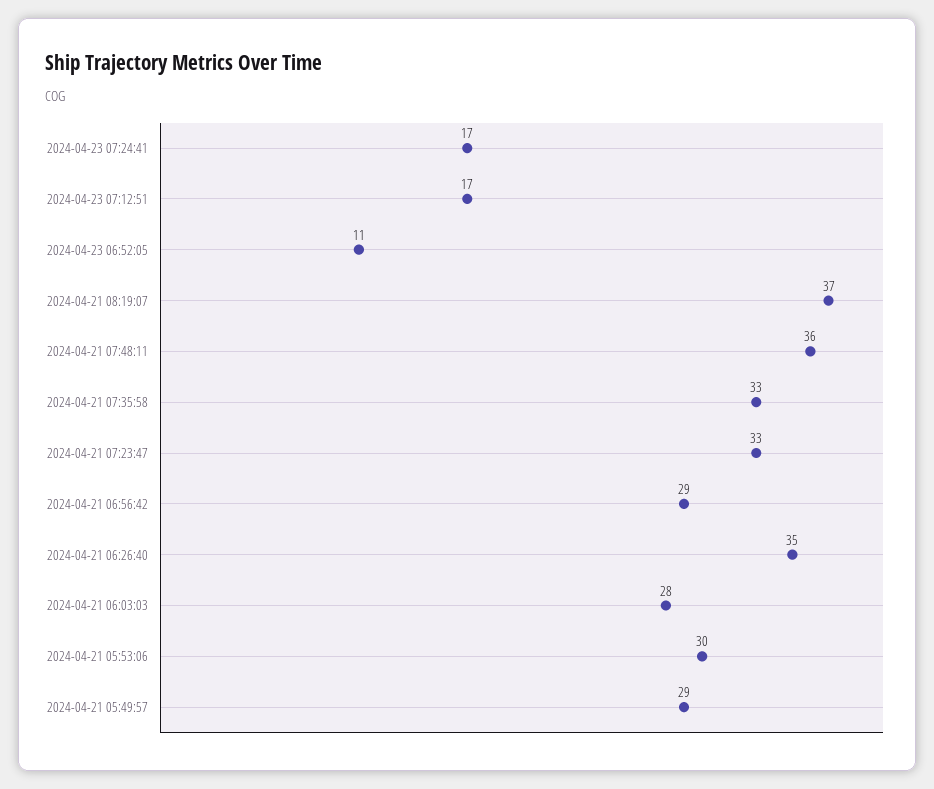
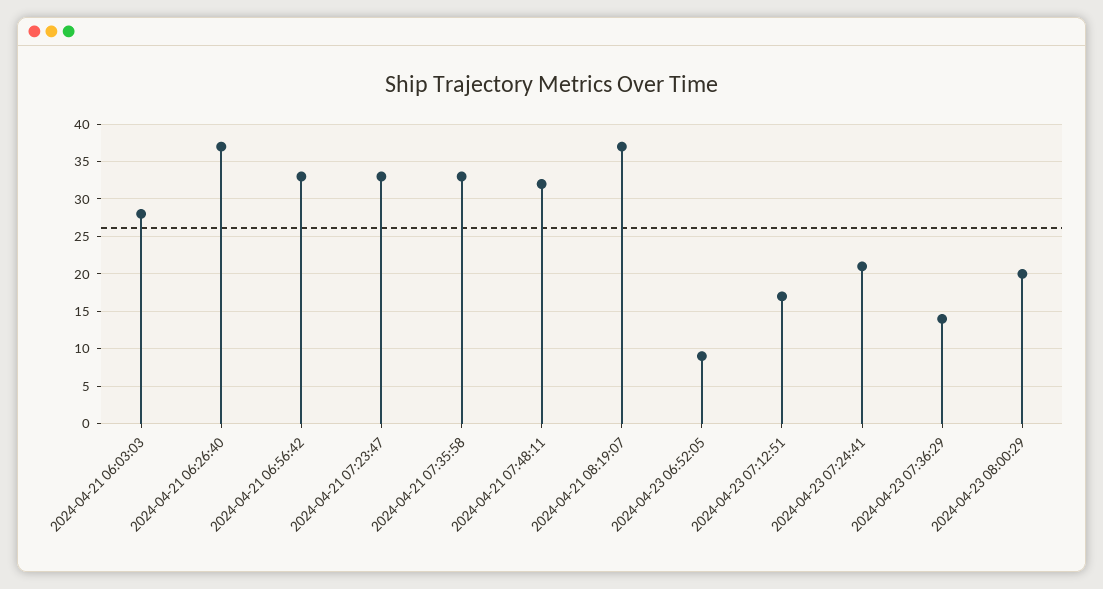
2024-04-23 07:24:41: 17 -> 21
2024-04-23 06:52:05: 11 -> 9
2024-04-21 07:48:11: 36 -> 32
2024-04-21 06:56:42: 29 -> 33
2024-04-21 06:26:40: 35 -> 37
2024-04-21 05:53:06: 30 -> none
2024-04-21 05:49:57: 29 -> none
2024-04-23 07:36:29: none -> 14
2024-04-23 08:00:29: none -> 20

